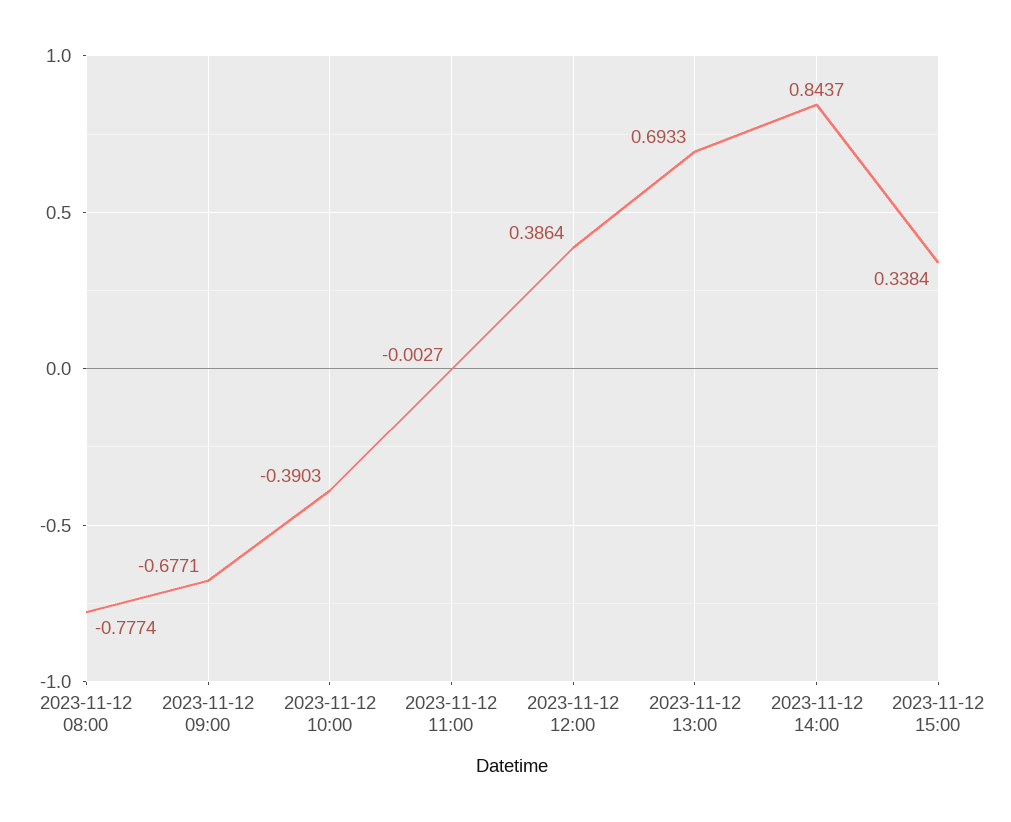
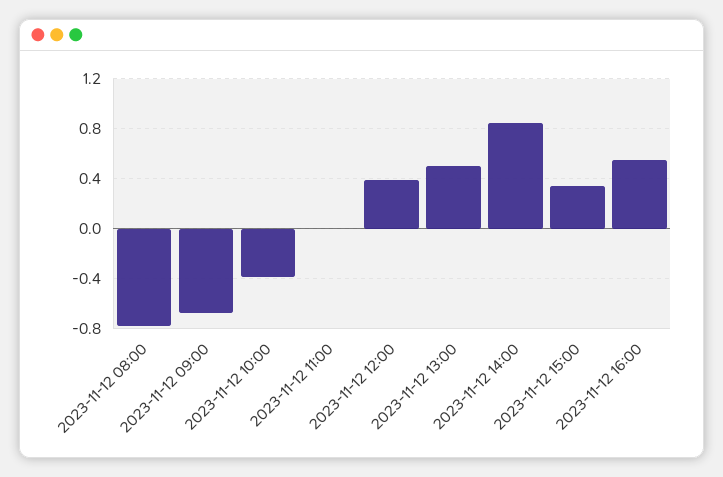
2023-11-12 13:00: 0.6933 -> 0.5
2023-11-12 16:00: none -> 0.55

